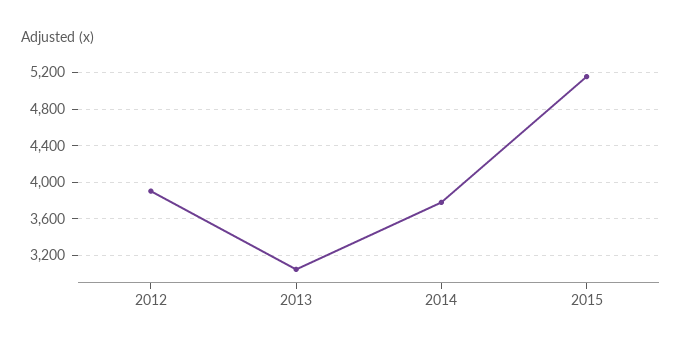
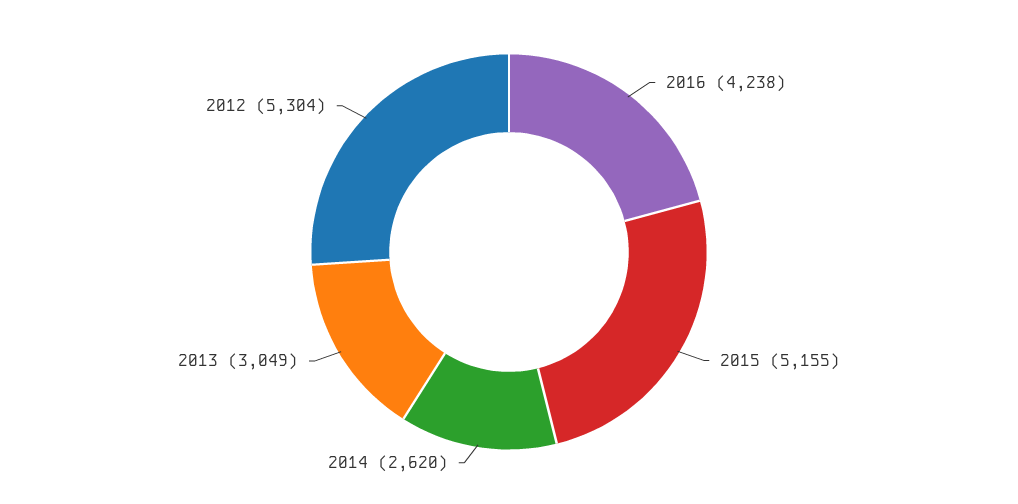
2012: 3900 -> 5304
2014: 3800 -> 2620
2016: none -> 4238

